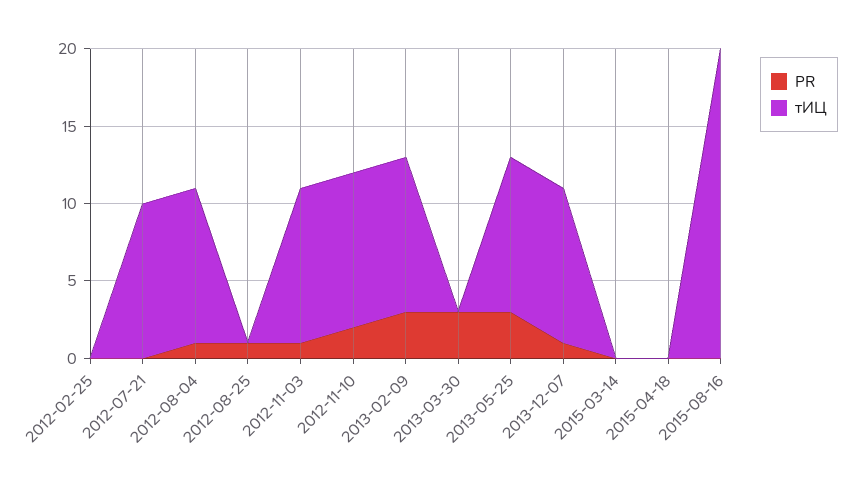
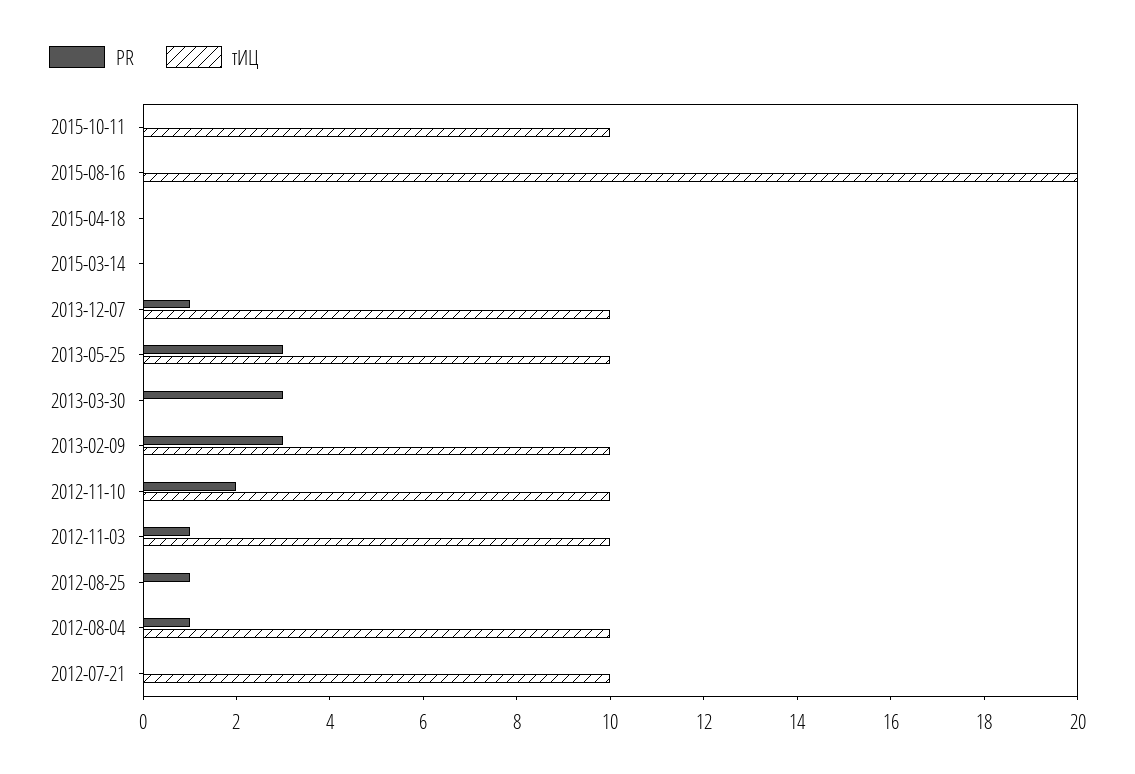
PR, 2012-02-25: 0 -> none
тИЦ, 2012-02-25: 0 -> none
PR, 2015-10-11: none -> 0
тИЦ, 2015-10-11: none -> 10

